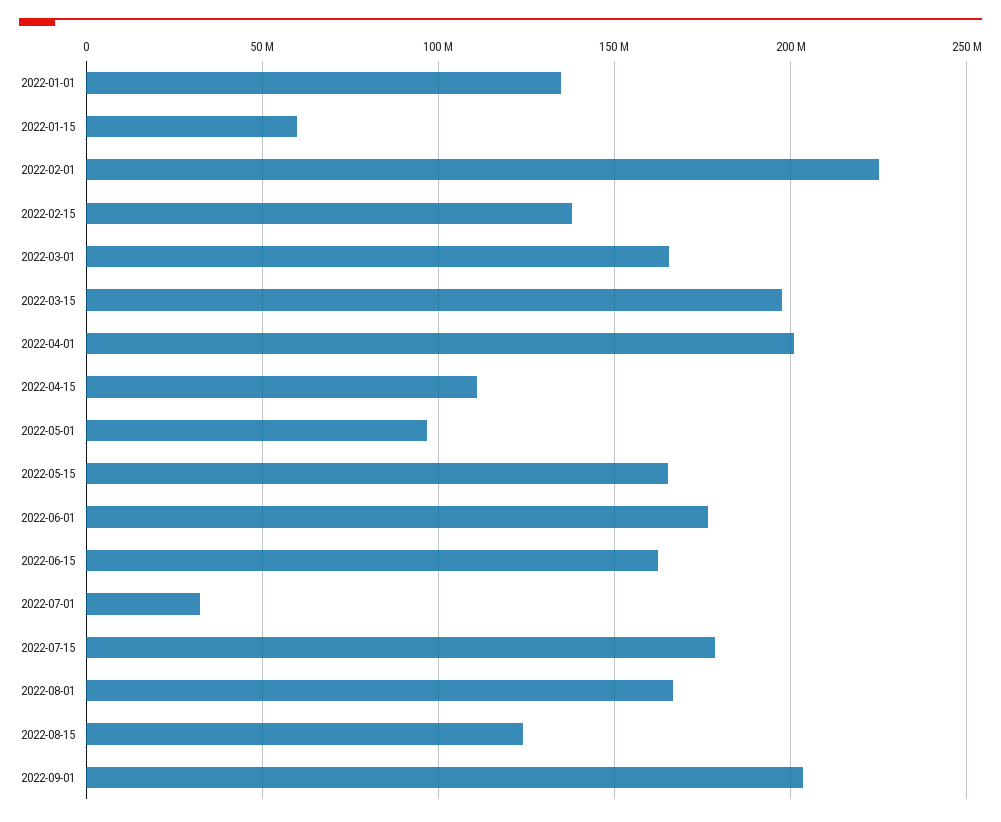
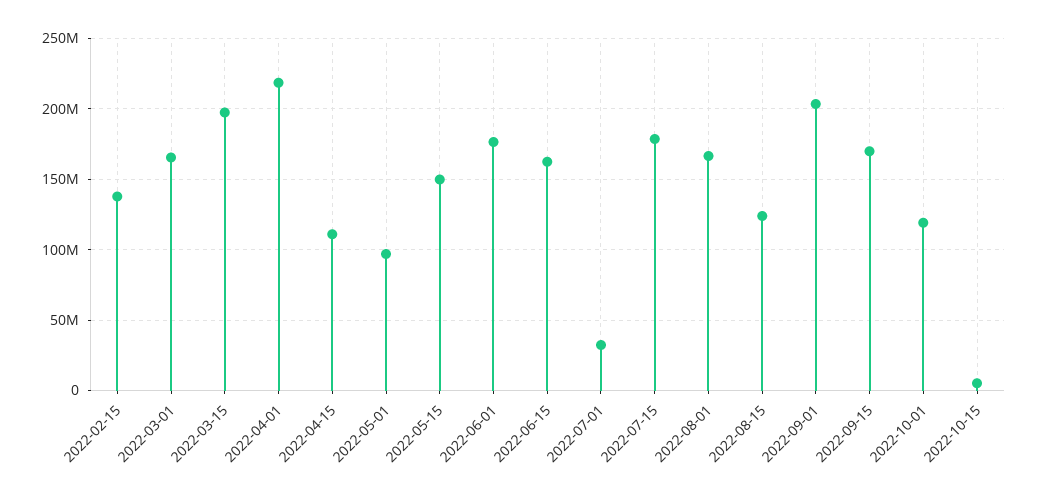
2022-01-01: 135000000 -> none
2022-01-15: 60000000 -> none
2022-02-01: 225000000 -> none
2022-04-01: 200000000 -> 220000000
2022-05-15: 165000000 -> 150000000
2022-09-15: none -> 170000000
2022-10-01: none -> 120000000
2022-10-15: none -> 5000000

